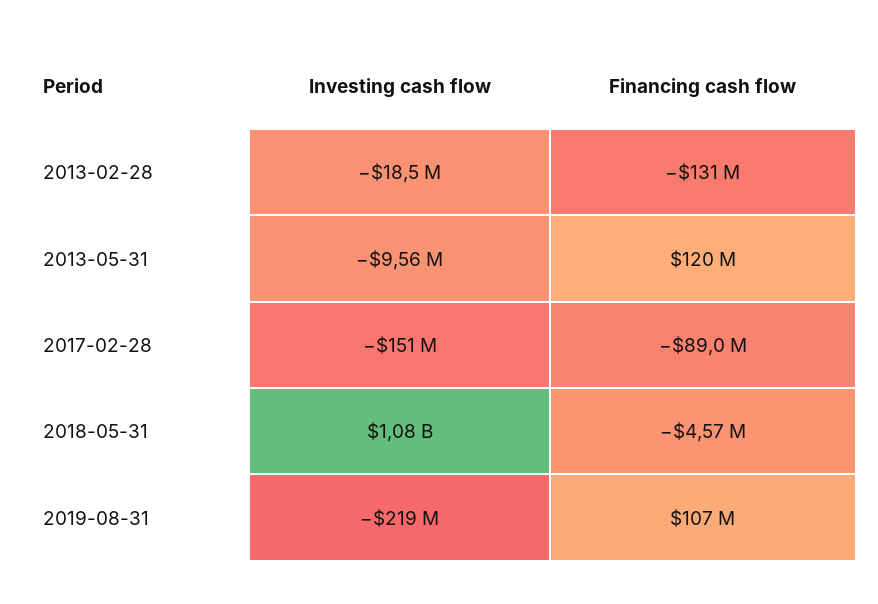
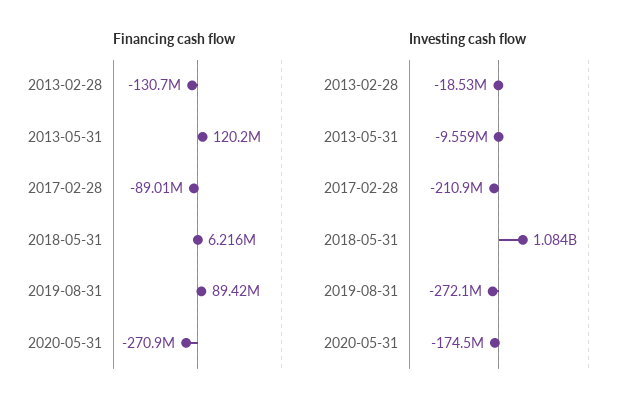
Investing cash flow, 2017-02-28: -151000000 -> -210900000
Financing cash flow, 2018-05-31: -4570000 -> 6216000
Investing cash flow, 2019-08-31: -219000000 -> -272100000
Financing cash flow, 2019-08-31: 107000000 -> 89420000
Financing cash flow, 2020-05-31: none -> -270900000
Investing cash flow, 2020-05-31: none -> -174500000

